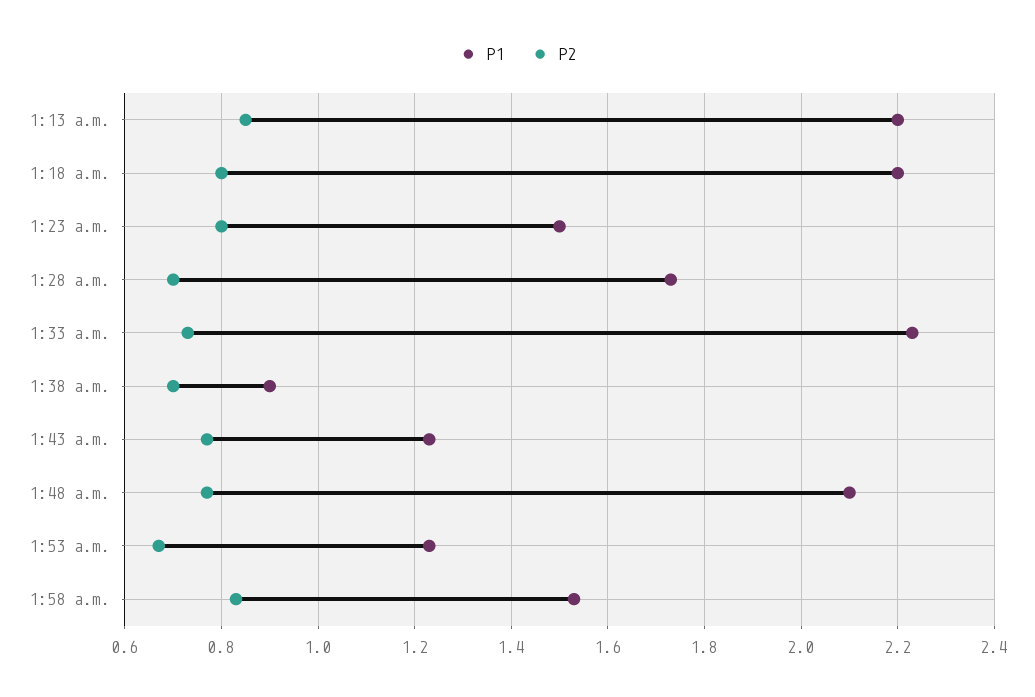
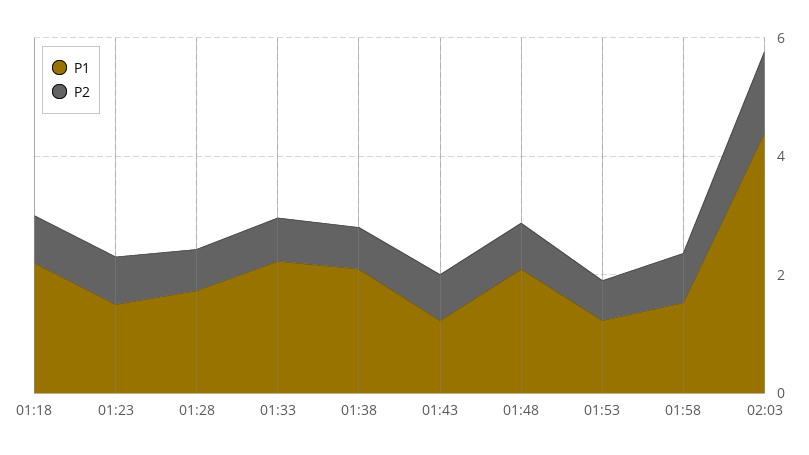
P1, 1:13 a.m.: 2.2 -> none
P2, 1:13 a.m.: 0.85 -> none
P1, 1:38 a.m.: 0.9 -> 2
P1, 02:03: none -> 4.5
P2, 02:03: none -> 1.5

